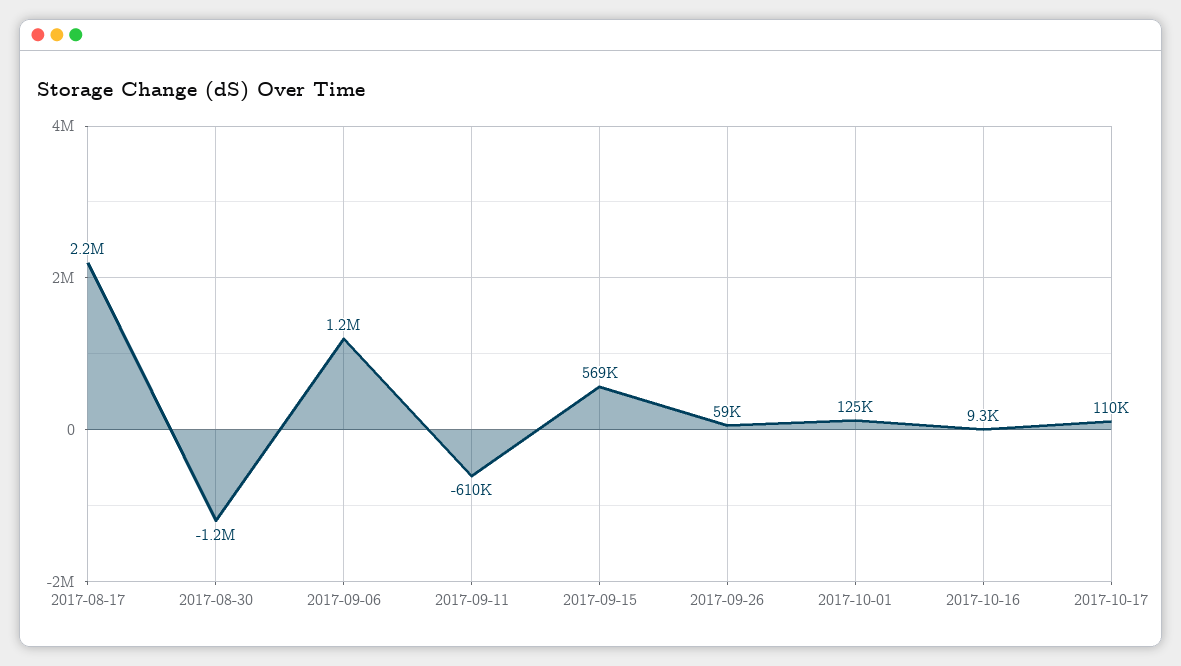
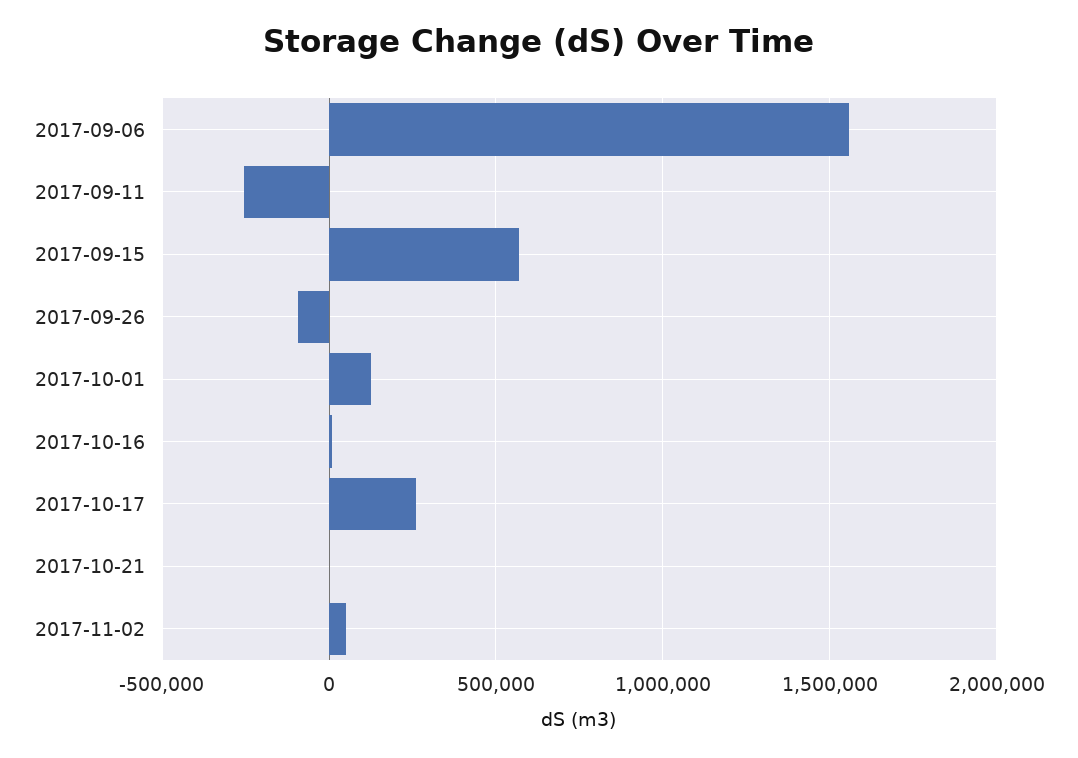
2017-08-17: 2200000 -> none
2017-08-30: -1200000 -> none
2017-09-06: 1200000 -> 1550000
2017-09-11: -610000 -> -250000
2017-09-26: 59000 -> -100000
2017-10-17: 110000 -> 250000
2017-10-21: none -> 0
2017-11-02: none -> 50000

